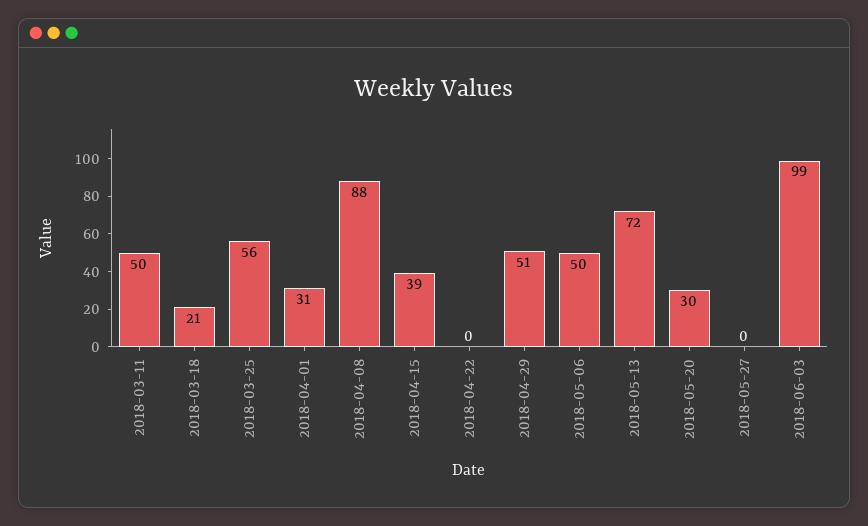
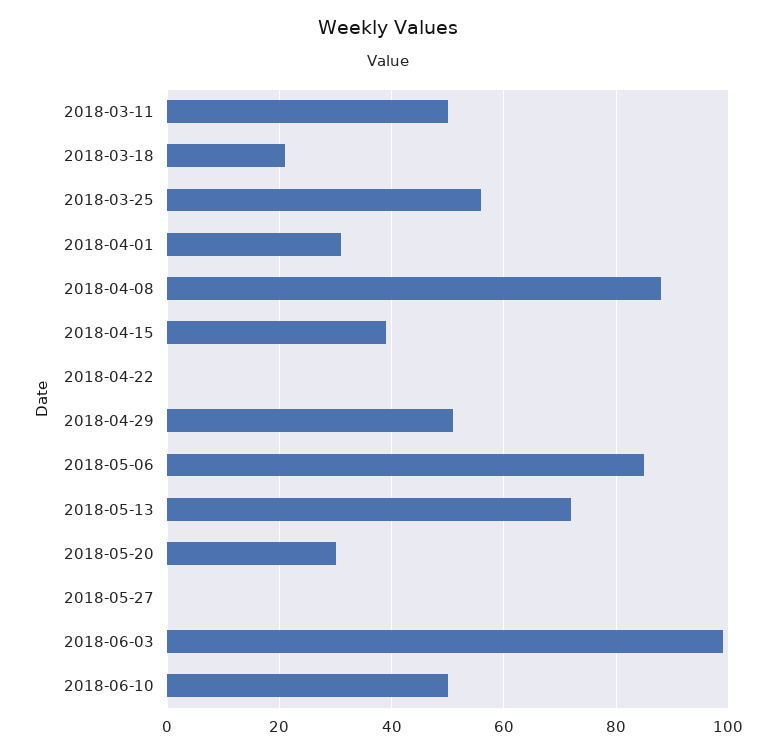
2018-05-06: 50 -> 85
2018-06-10: none -> 50

